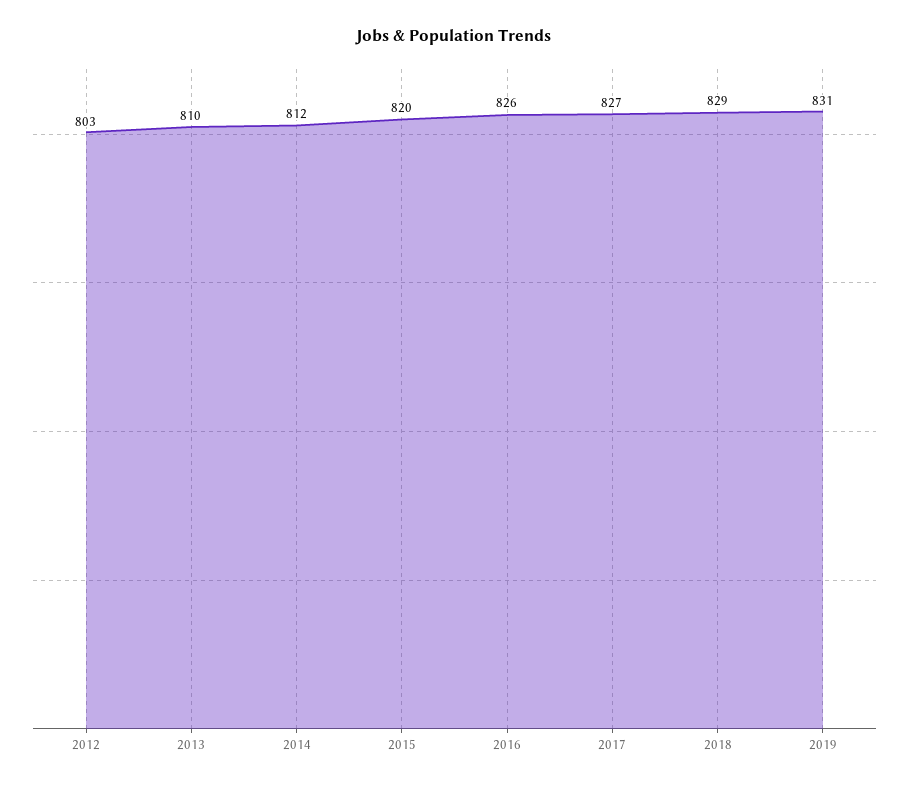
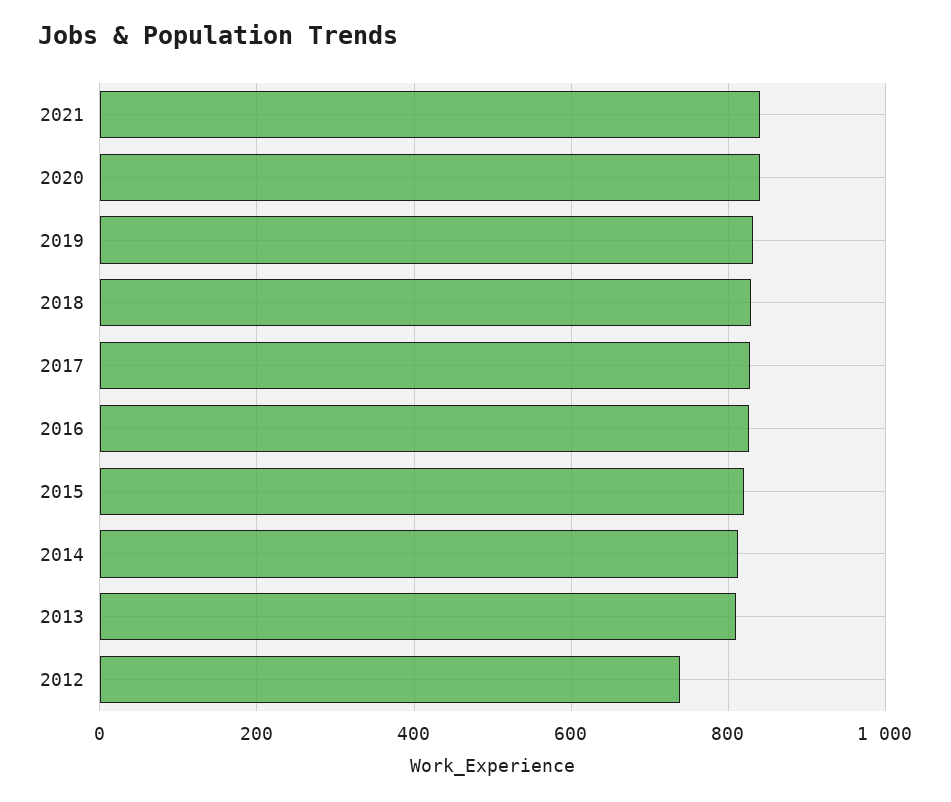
2012: 803 -> 740
2021: none -> 840
2020: none -> 840

